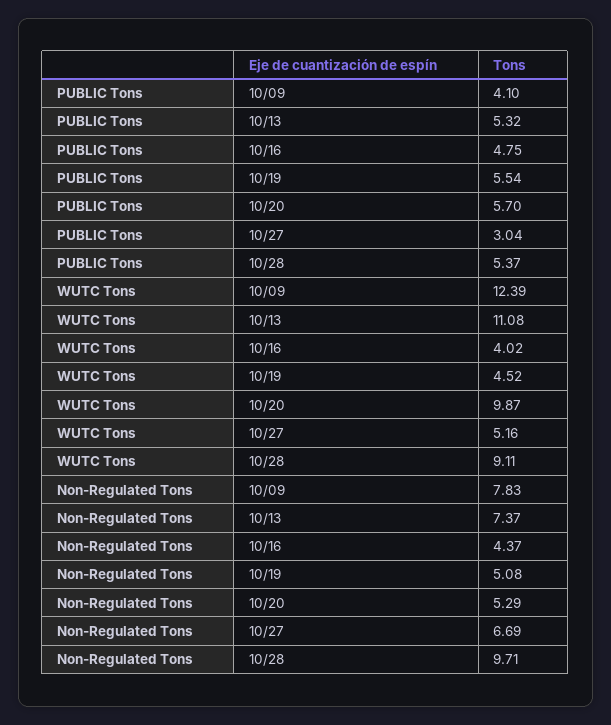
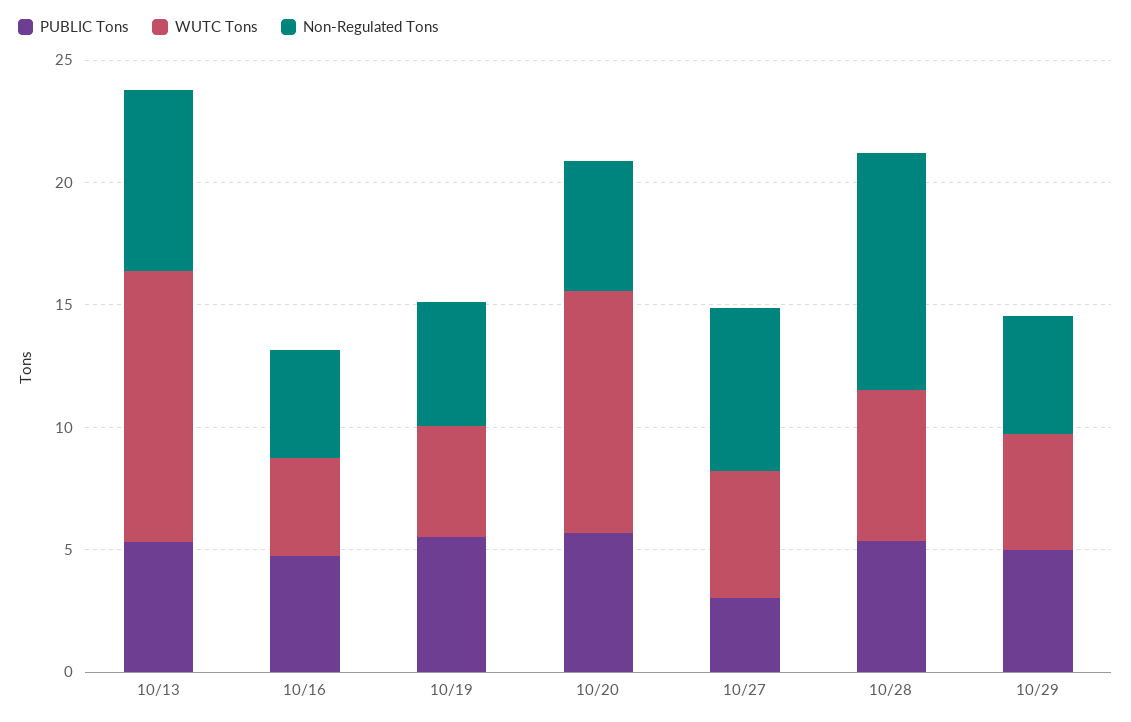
PUBLIC Tons, 10/09: 4.1 -> none
WUTC Tons, 10/09: 12.39 -> none
WUTC Tons, 10/28: 9.11 -> 6
Non-Regulated Tons, 10/09: 7.83 -> none
PUBLIC Tons, 10/29: none -> 5
WUTC Tons, 10/29: none -> 5
Non-Regulated Tons, 10/29: none -> 5

